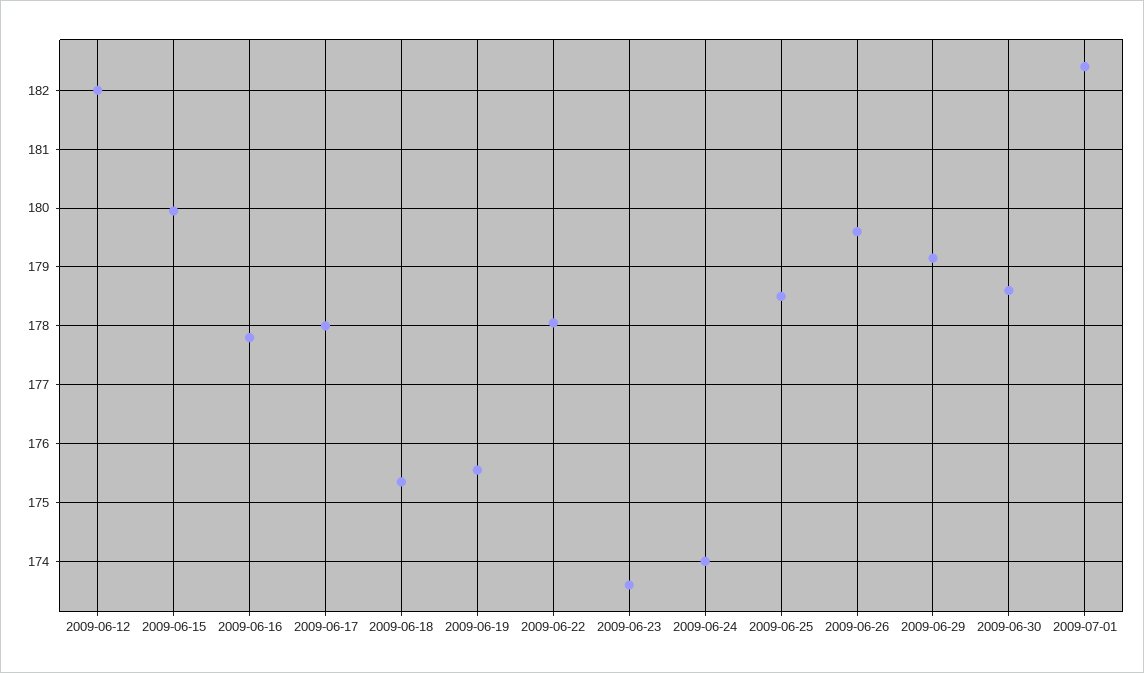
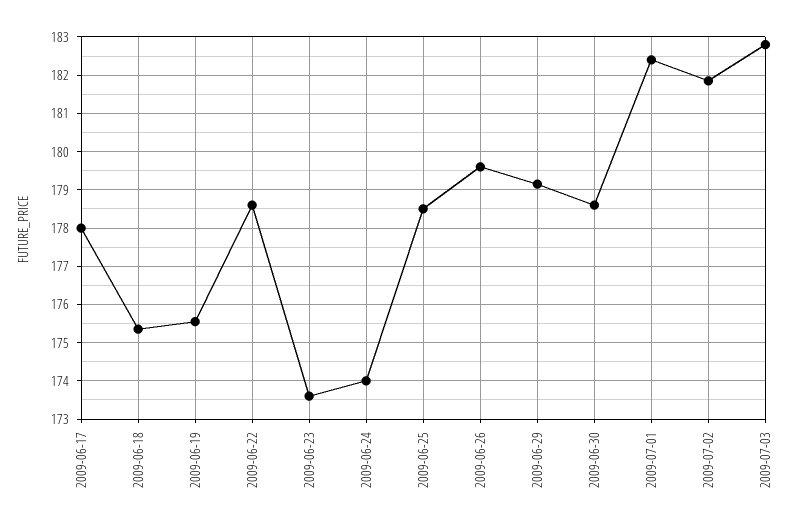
2009-06-12: 182 -> none
2009-06-15: 180 -> none
2009-06-16: 177.8 -> none
2009-06-22: 178 -> 178.6
2009-07-02: none -> 181.8
2009-07-03: none -> 182.8

